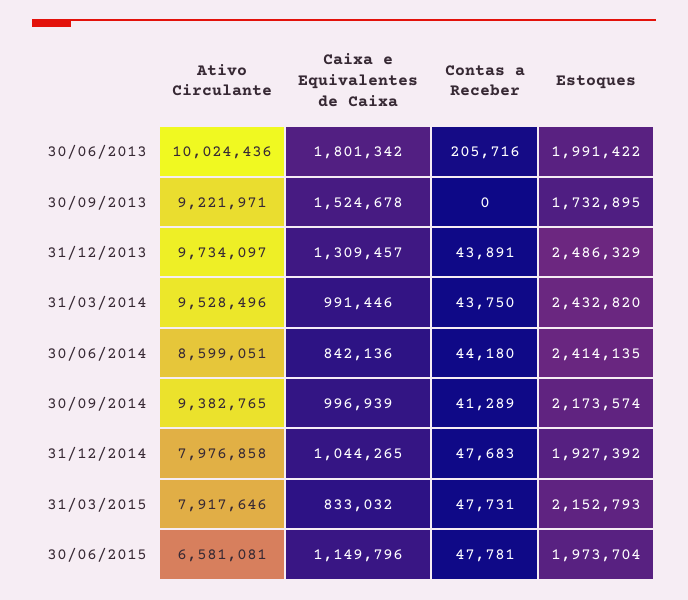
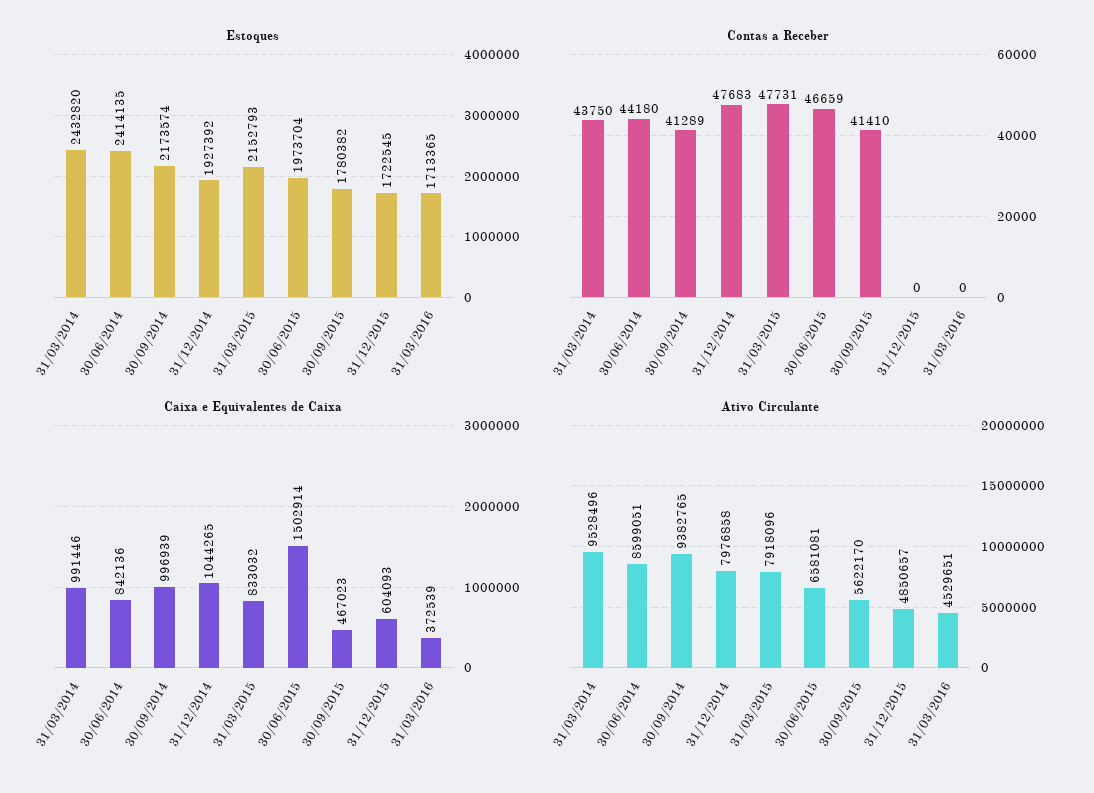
Ativo Circulante, 30/06/2013: 10024436 -> none
Caixa e Equivalentes de Caixa, 30/06/2013: 1801342 -> none
Contas a Receber, 30/06/2013: 205716 -> none
Estoques, 30/06/2013: 1991422 -> none
Ativo Circulante, 30/09/2013: 9221971 -> none
Caixa e Equivalentes de Caixa, 30/09/2013: 1524678 -> none
Contas a Receber, 30/09/2013: 0 -> none
Estoques, 30/09/2013: 1732895 -> none
Ativo Circulante, 31/12/2013: 9734097 -> none
Caixa e Equivalentes de Caixa, 31/12/2013: 1309457 -> none
Contas a Receber, 31/12/2013: 43891 -> none
Estoques, 31/12/2013: 2486329 -> none
Ativo Circulante, 31/03/2015: 7917646 -> 7918096
Caixa e Equivalentes de Caixa, 30/06/2015: 1149796 -> 1502914
Contas a Receber, 30/06/2015: 47781 -> 46659
Estoques, 30/09/2015: none -> 1780382
Estoques, 31/12/2015: none -> 1722545
Estoques, 31/03/2016: none -> 1713365
Contas a Receber, 30/09/2015: none -> 41410
Contas a Receber, 31/12/2015: none -> 0
Contas a Receber, 31/03/2016: none -> 0
Caixa e Equivalentes de Caixa, 30/09/2015: none -> 467023
Caixa e Equivalentes de Caixa, 31/12/2015: none -> 604093
Caixa e Equivalentes de Caixa, 31/03/2016: none -> 372539
Ativo Circulante, 30/09/2015: none -> 5622170
Ativo Circulante, 31/12/2015: none -> 4850657
Ativo Circulante, 31/03/2016: none -> 4529651

